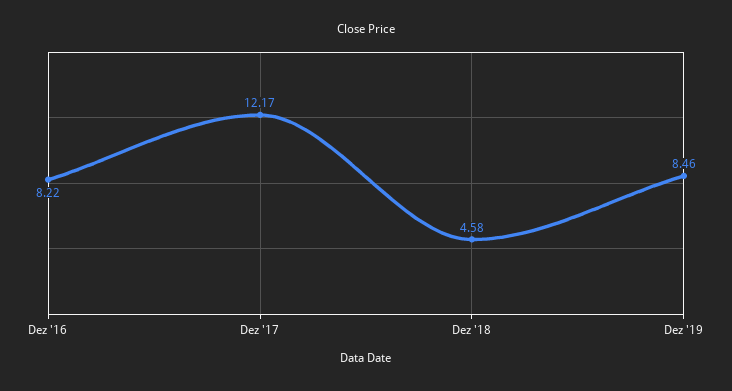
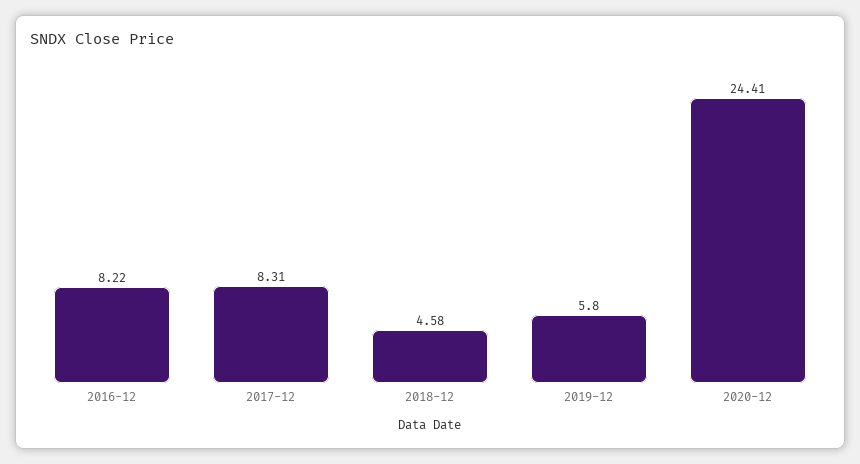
Dez '17: 12.17 -> 8.31
Dez '19: 8.46 -> 5.8
2020-12: none -> 24.41

